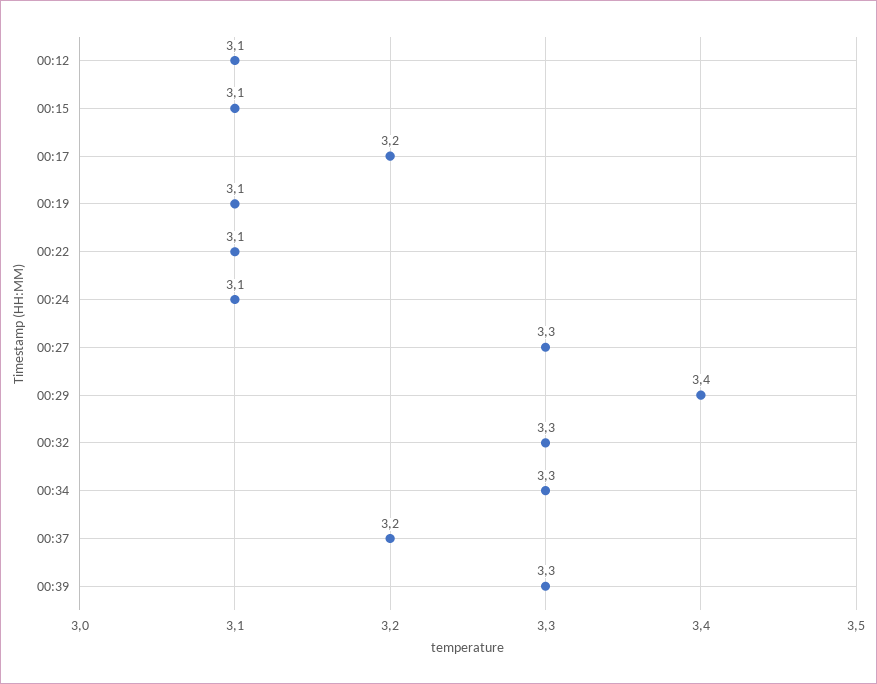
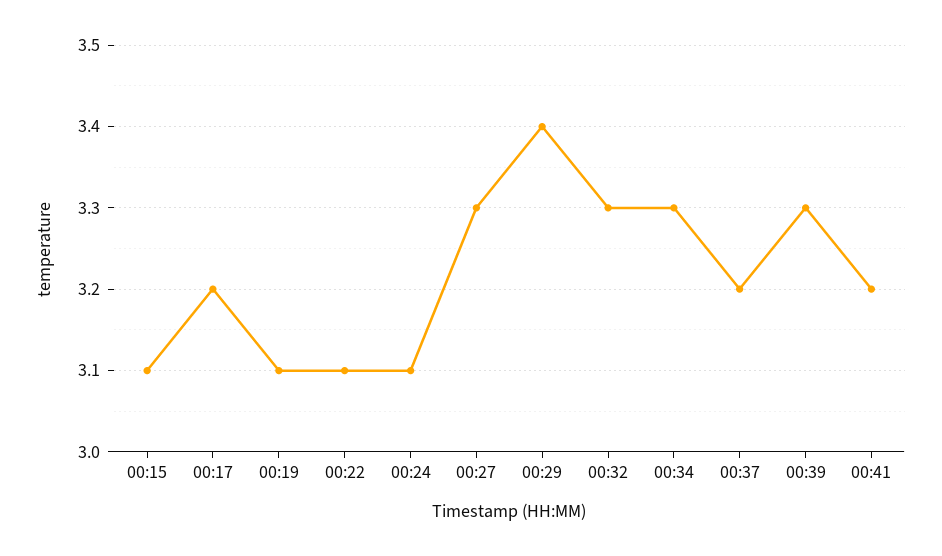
00:12: 3.1 -> none
00:41: none -> 3.2

